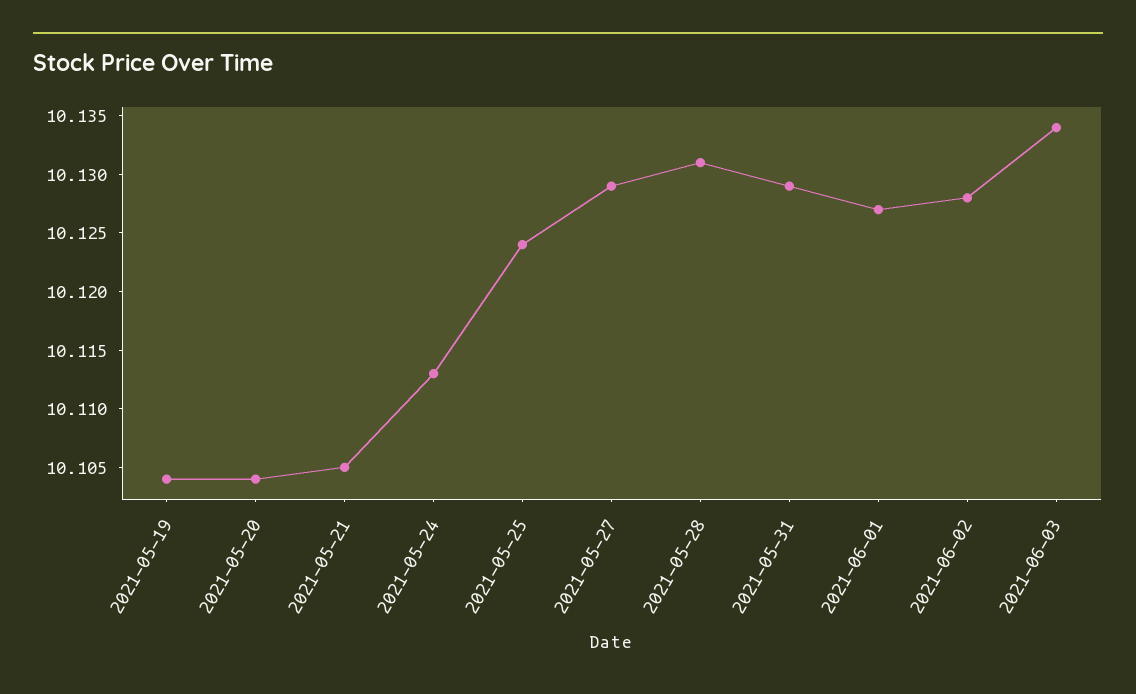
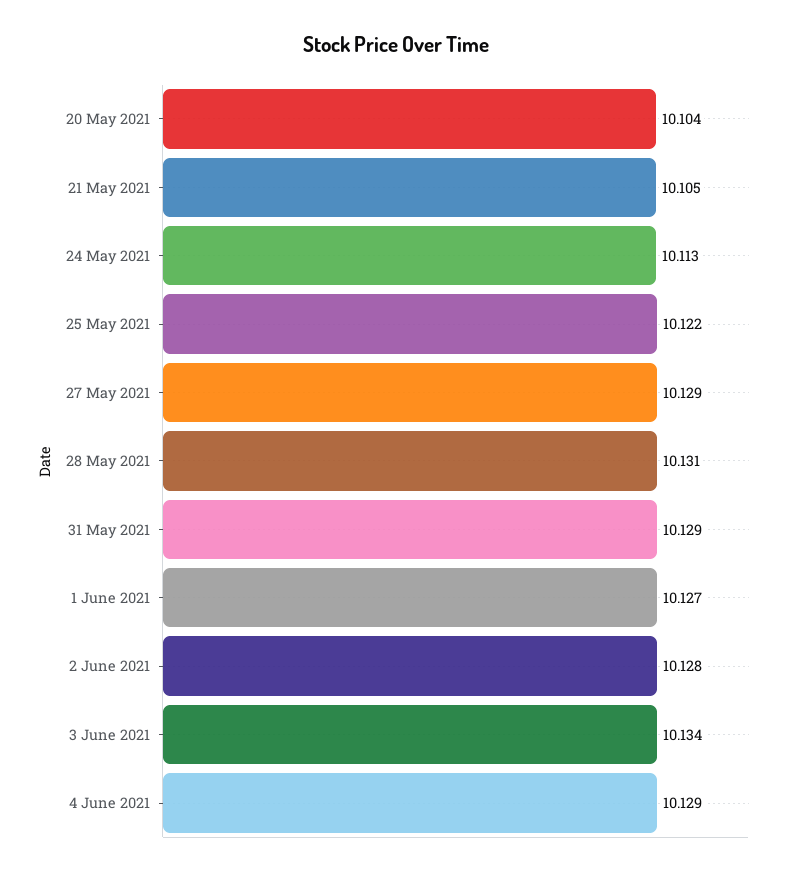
2021-05-19: 10.104 -> none
2021-05-25: 10.124 -> 10.122
4 June 2021: none -> 10.129

